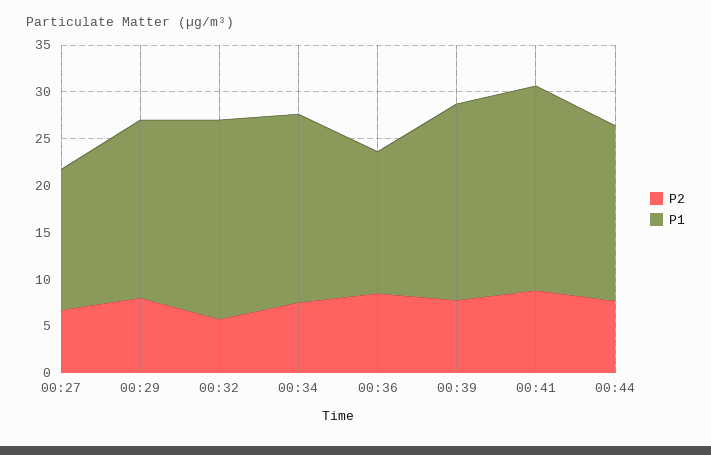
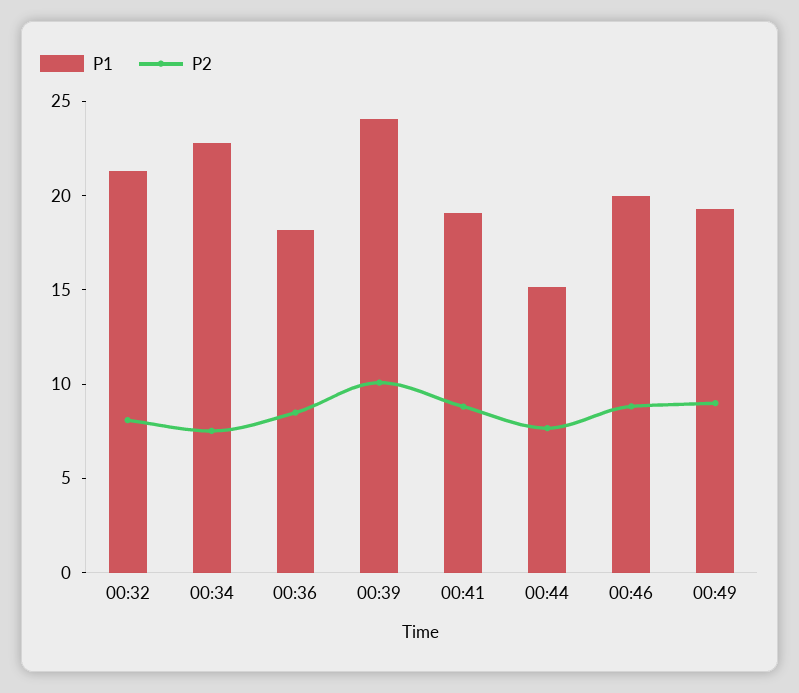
P2, 00:27: 7 -> none
P1, 00:27: 15 -> none
P2, 00:29: 8 -> none
P1, 00:29: 19 -> none
P2, 00:32: 6 -> 8
P1, 00:34: 20 -> 23
P1, 00:36: 15 -> 18
P2, 00:39: 8 -> 10
P1, 00:39: 21 -> 24
P1, 00:41: 22 -> 19
P1, 00:44: 19 -> 15
P1, 00:46: none -> 20
P2, 00:46: none -> 9
P1, 00:49: none -> 19
P2, 00:49: none -> 9

